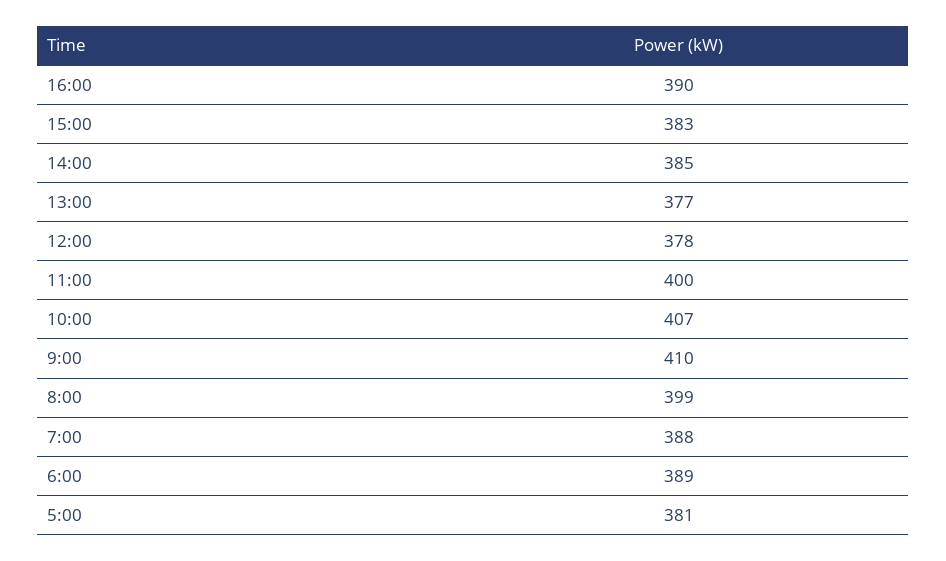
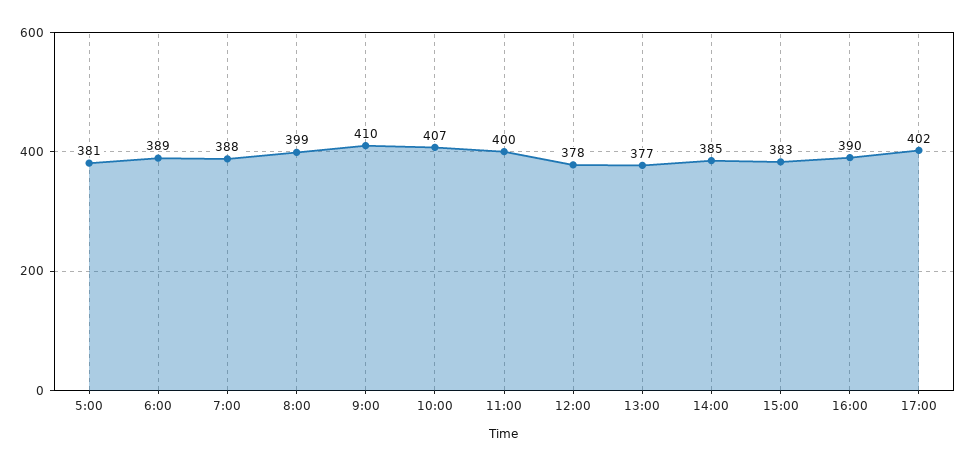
17:00: none -> 402

